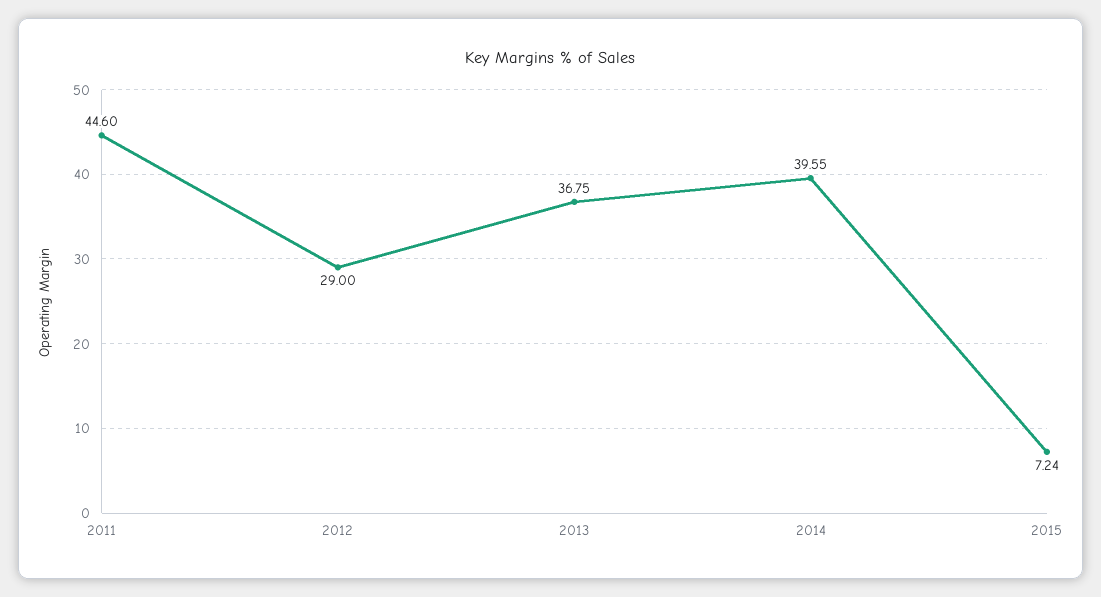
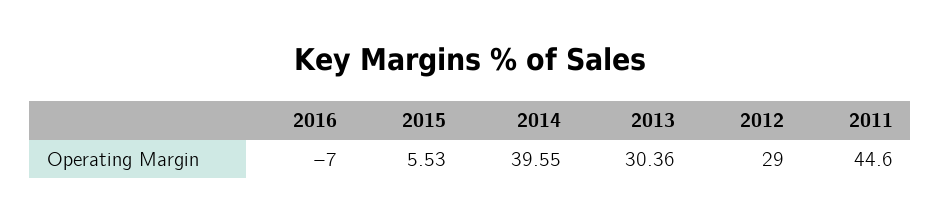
2013: 36.75 -> 30.36
2015: 7.24 -> 5.53
2016: none -> -7

